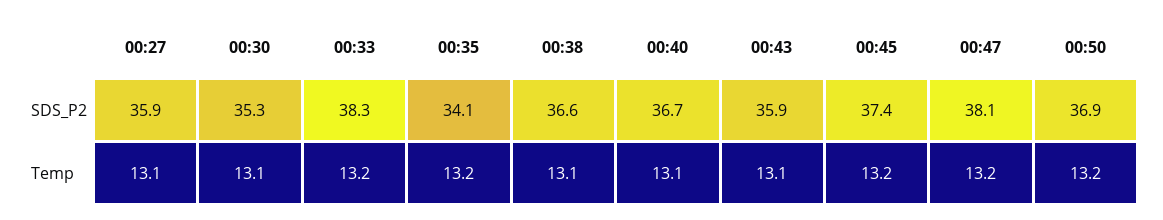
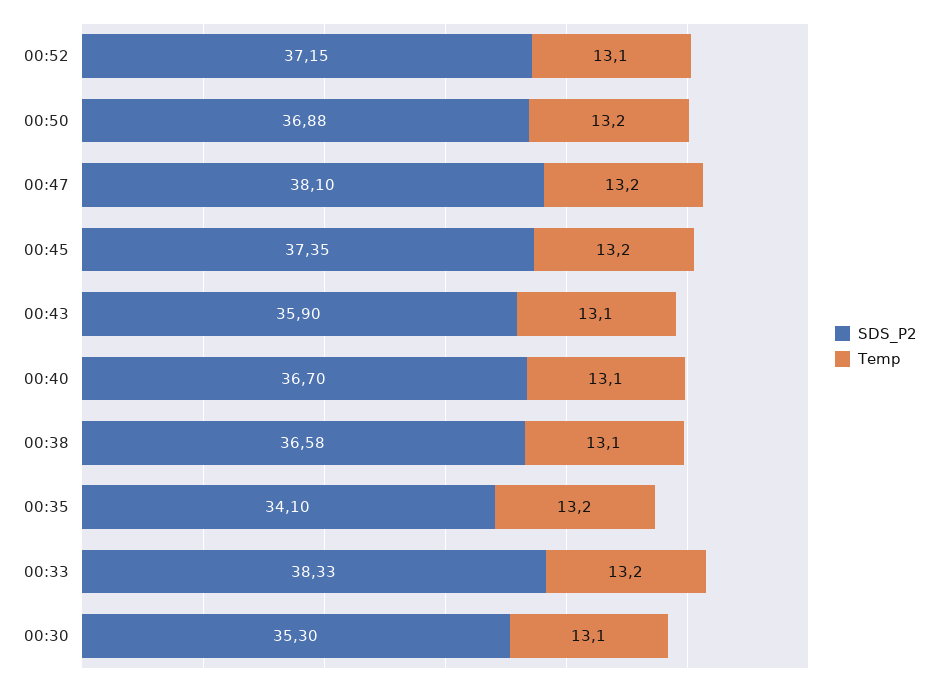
SDS_P2, 00:27: 35.9 -> none
Temp, 00:27: 13.1 -> none
SDS_P2, 00:52: none -> 37.15
Temp, 00:52: none -> 13.1

